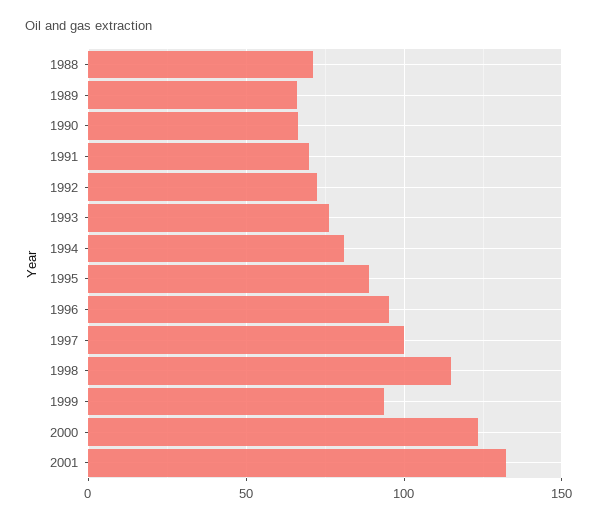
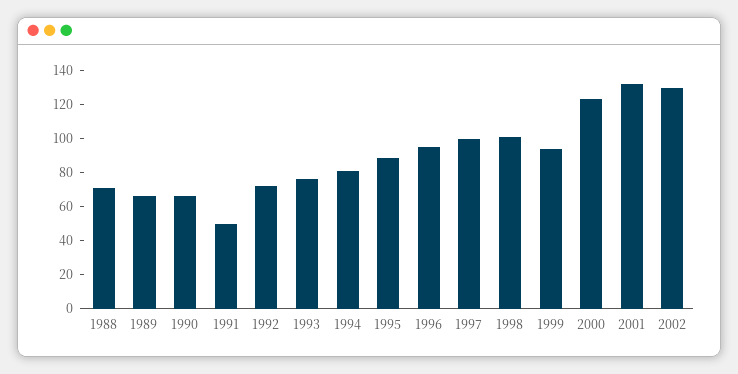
1991: 70 -> 50
1998: 115 -> 100
2002: none -> 130

